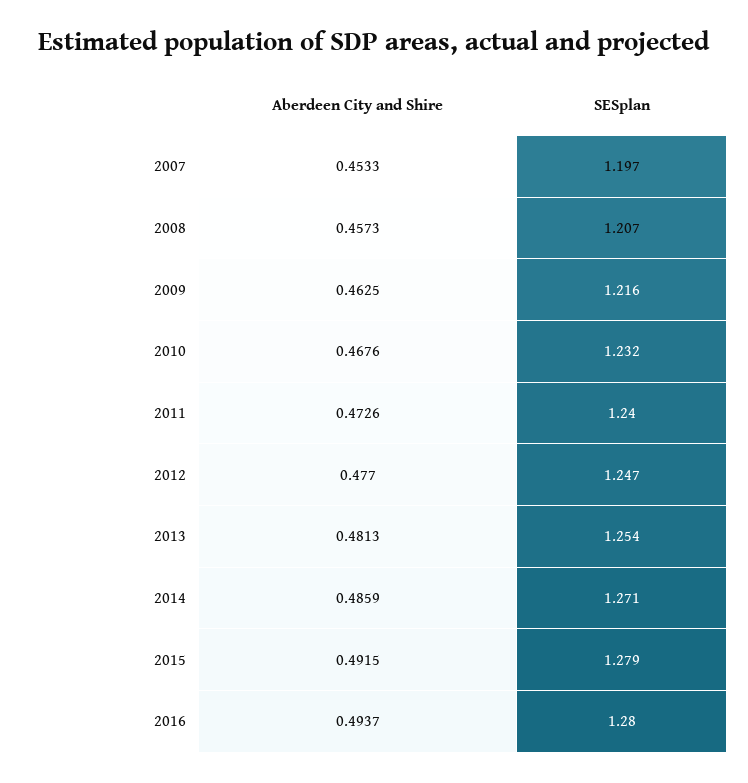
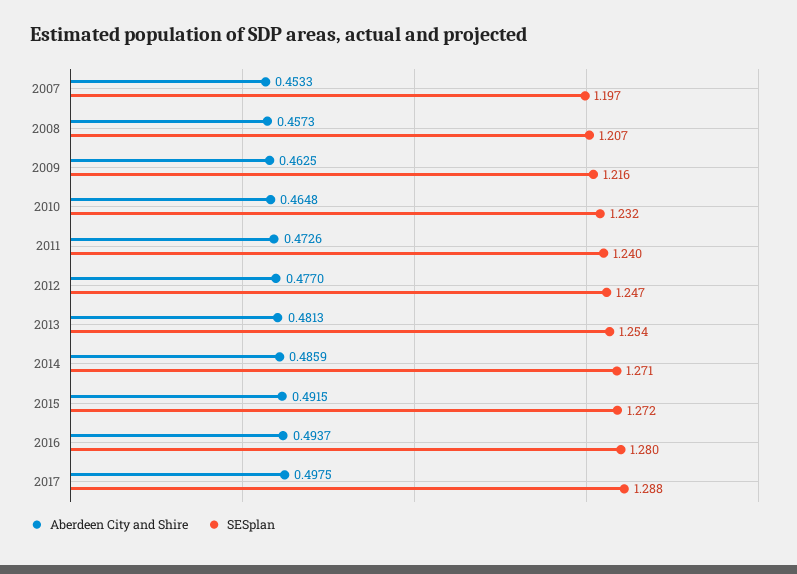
Aberdeen City and Shire, 2010: 0.4676 -> 0.4648
SESplan, 2015: 1.279 -> 1.272
Aberdeen City and Shire, 2017: none -> 0.4975
SESplan, 2017: none -> 1.288

